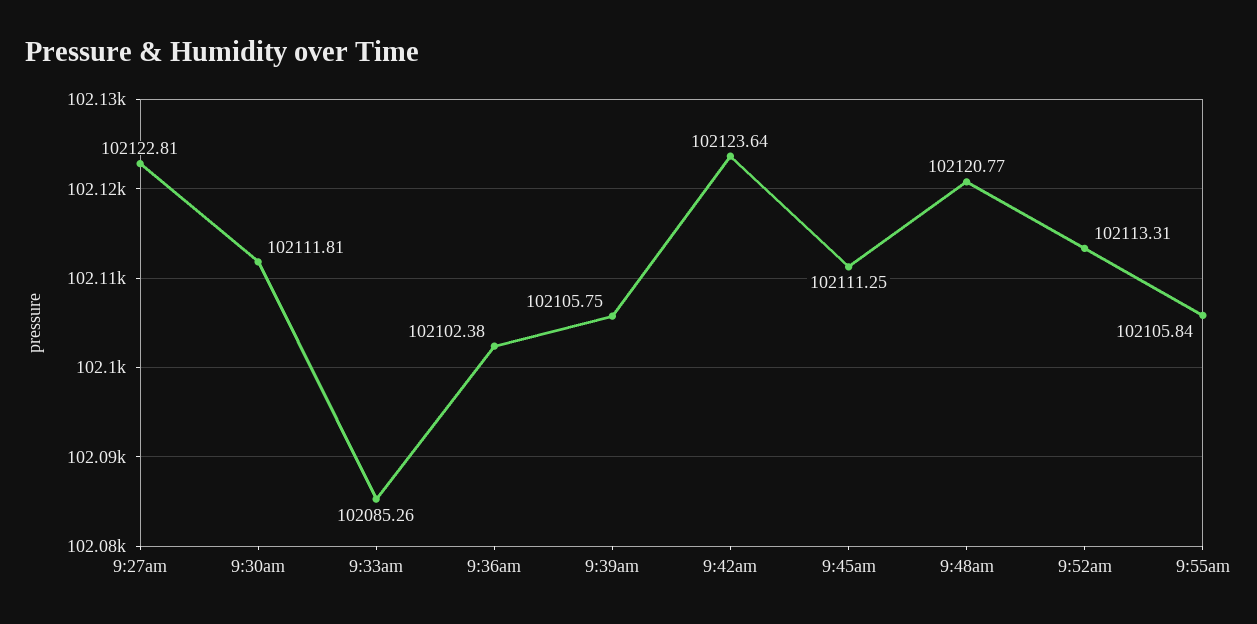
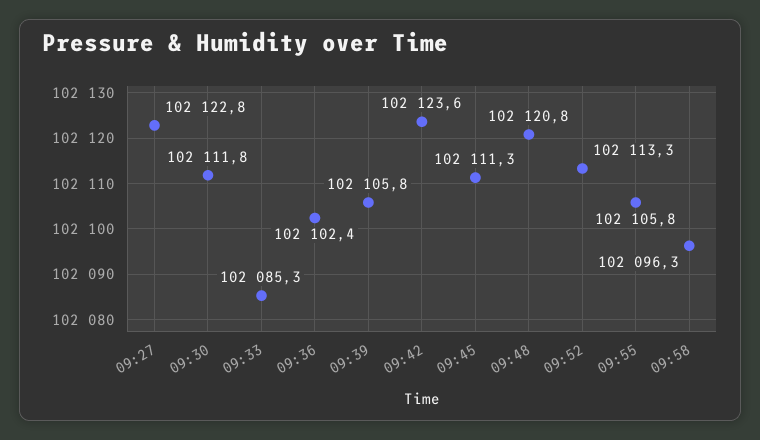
09:58: none -> 102096.3

